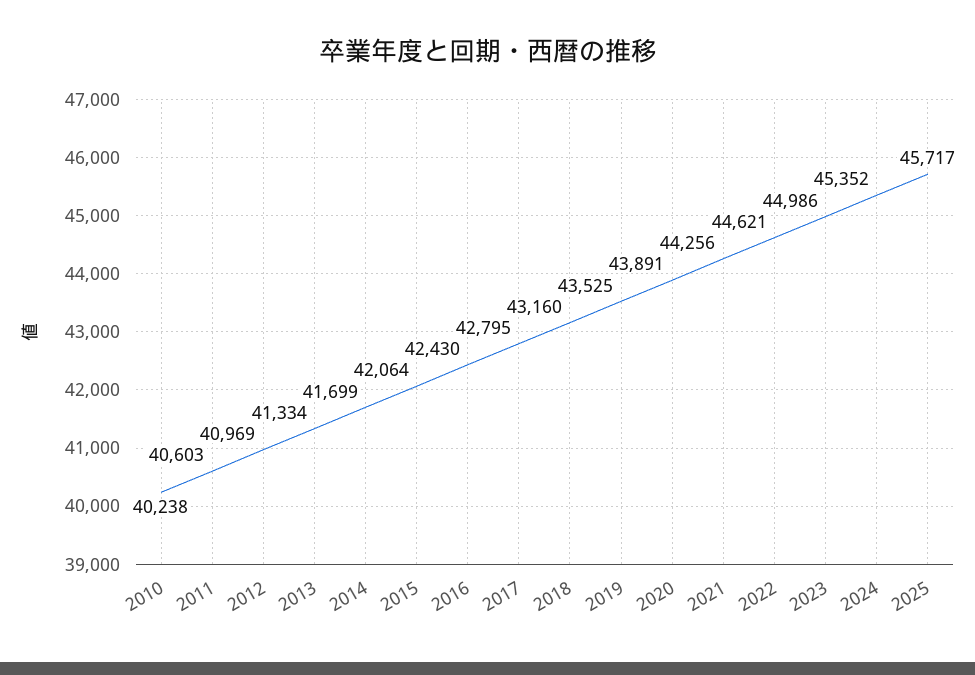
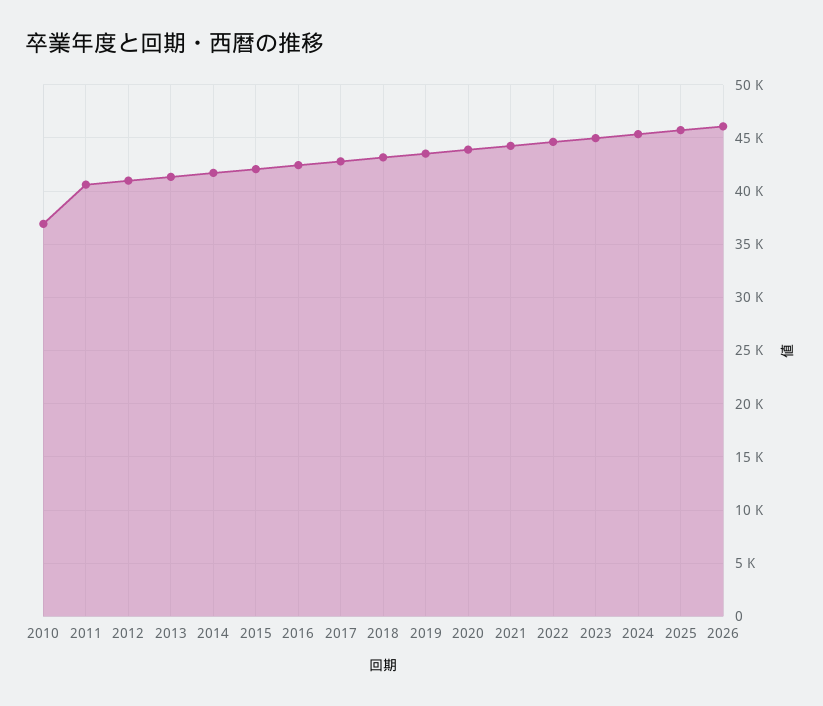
2010: 40238 -> 37000
2026: none -> 46000

